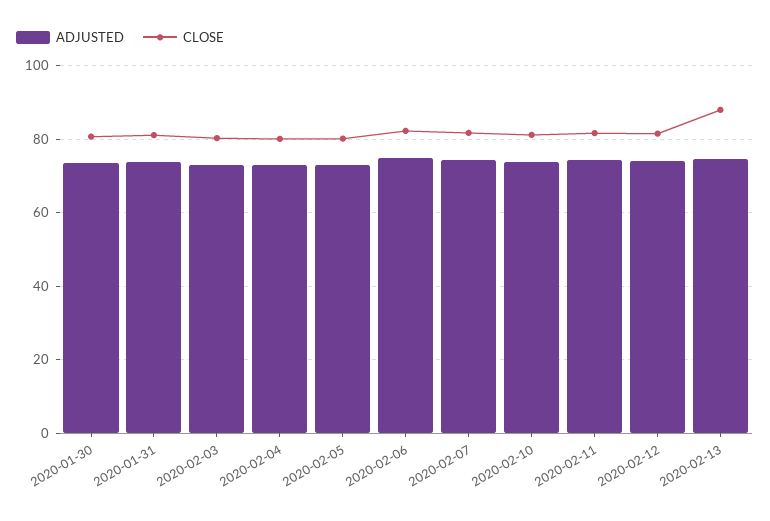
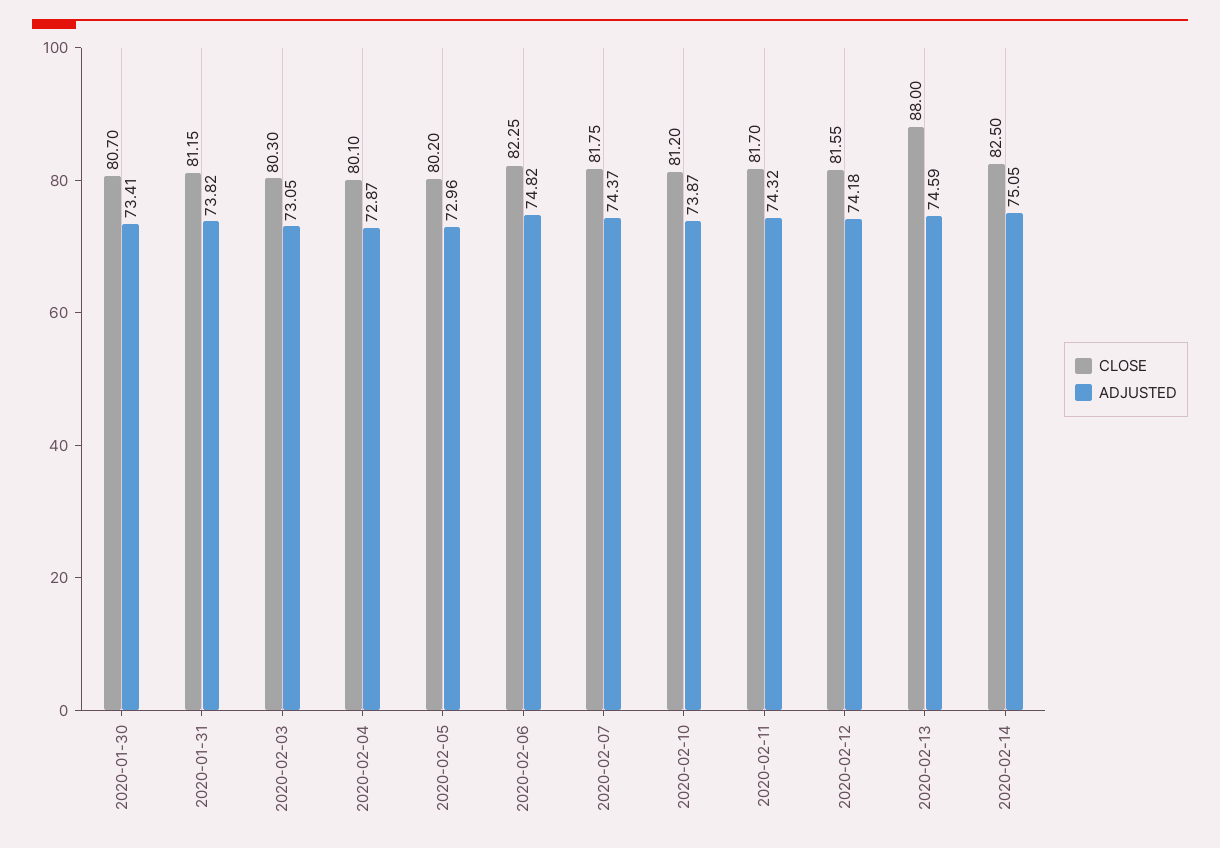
CLOSE, 2020-02-14: none -> 82.5
ADJUSTED, 2020-02-14: none -> 75.05

